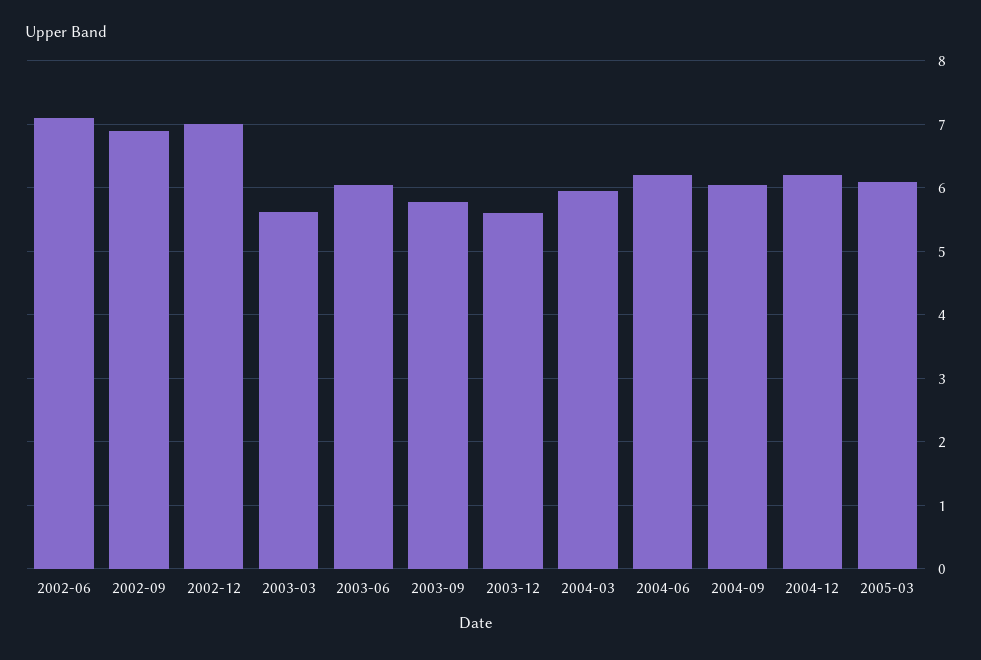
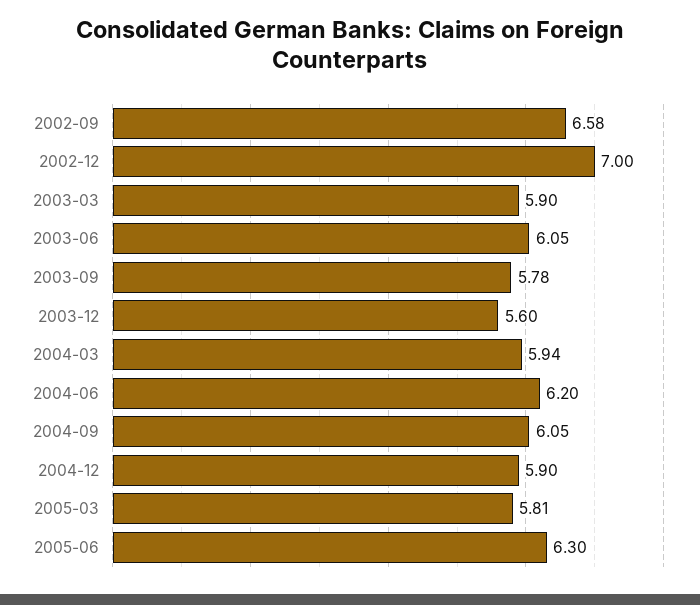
2002-06: 7.1 -> none
2002-09: 6.9 -> 6.58
2003-03: 5.6 -> 5.9
2004-12: 6.2 -> 5.9
2005-03: 6.1 -> 5.81
2005-06: none -> 6.3

